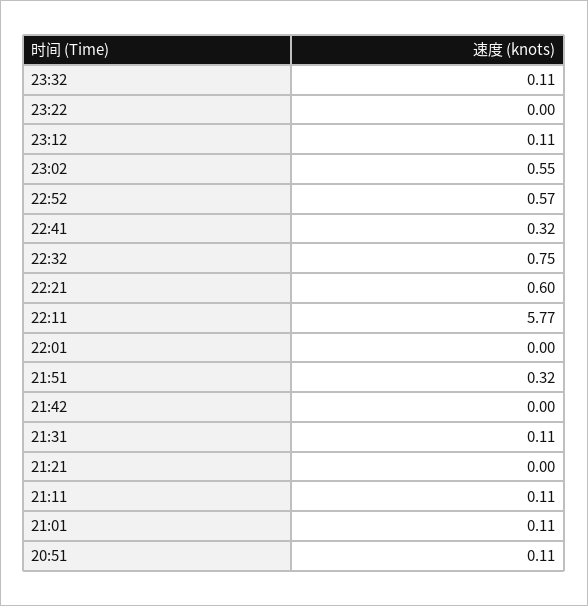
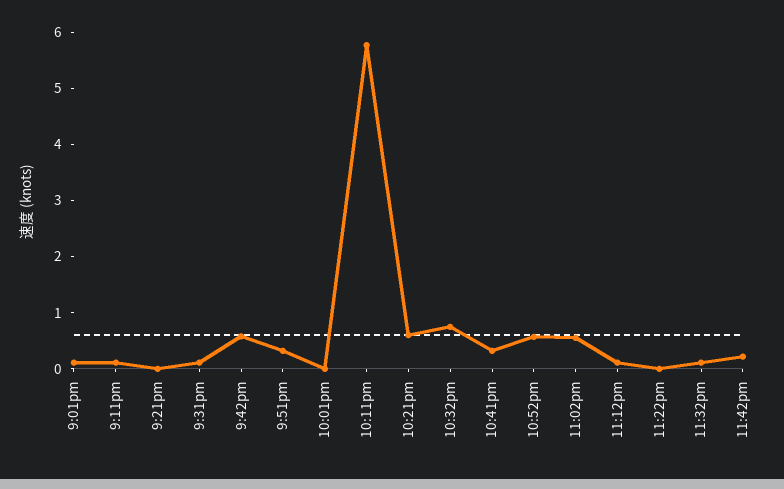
21:42: 0 -> 0.6
20:51: 0.11 -> none
11:42pm: none -> 0.2

